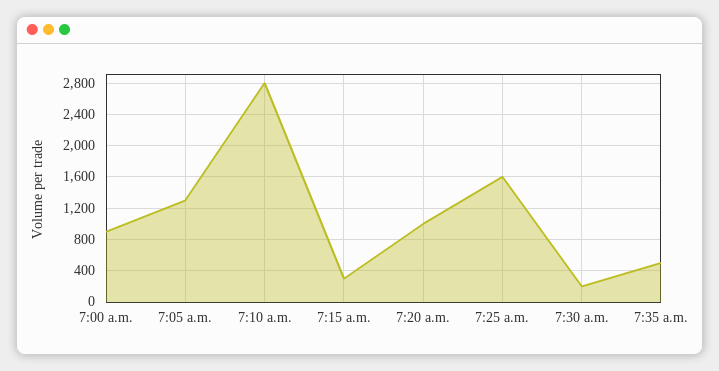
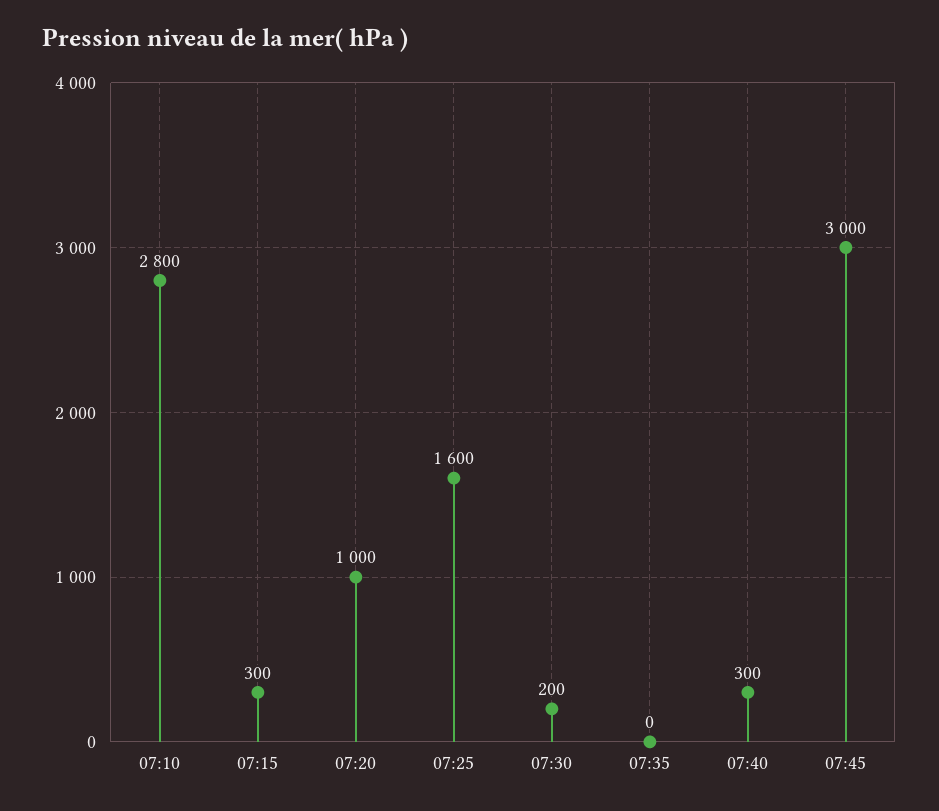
7:00 a.m.: 900 -> none
7:05 a.m.: 1300 -> none
7:35 a.m.: 500 -> 0
07:40: none -> 300
07:45: none -> 3000

